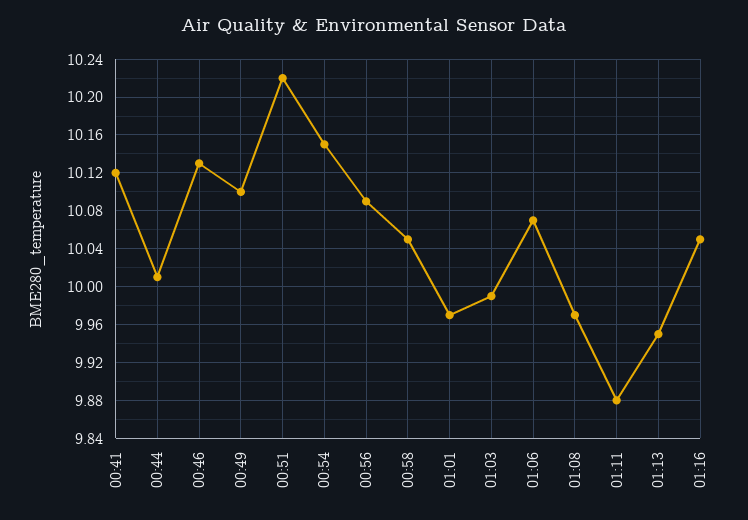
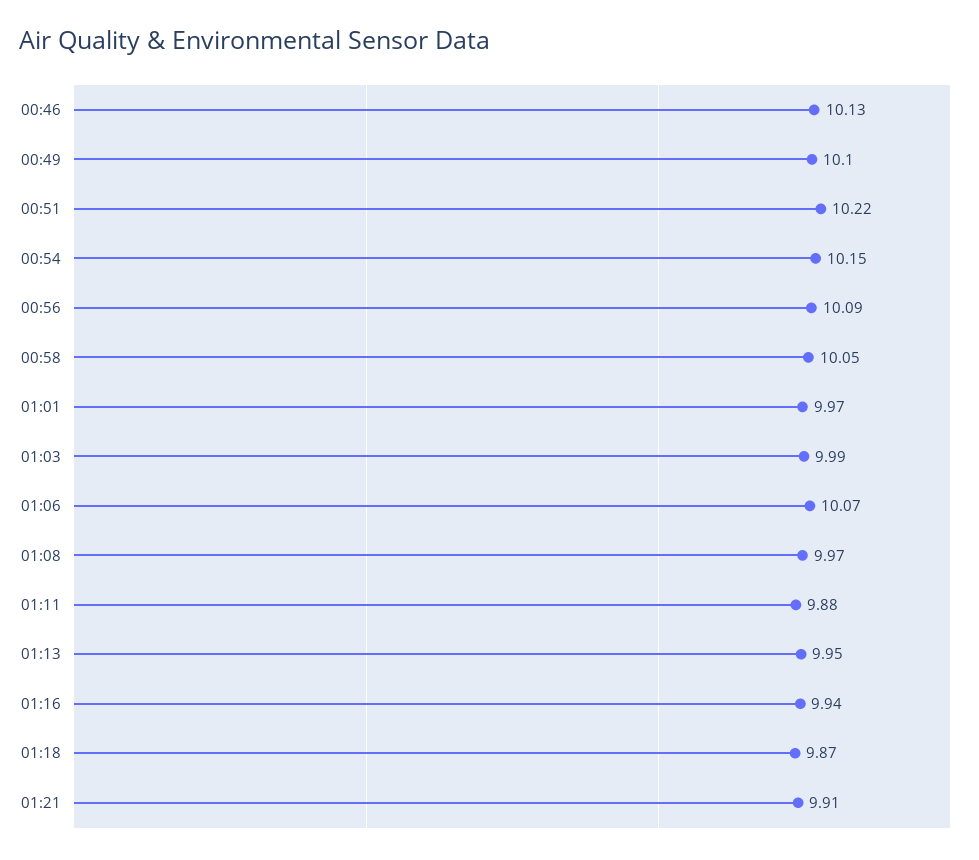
00:41: 10.12 -> none
00:44: 10.01 -> none
01:16: 10.05 -> 9.94
01:18: none -> 9.87
01:21: none -> 9.91

